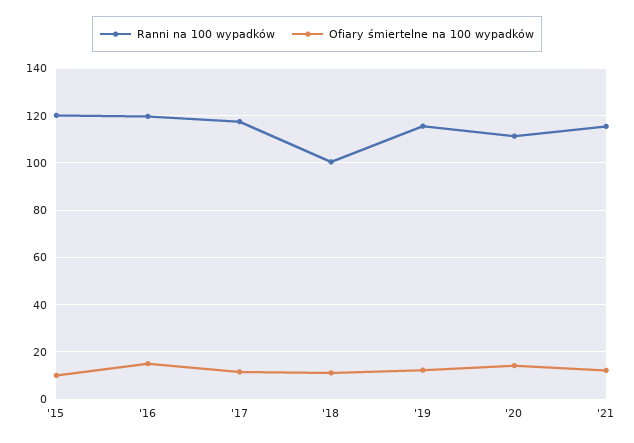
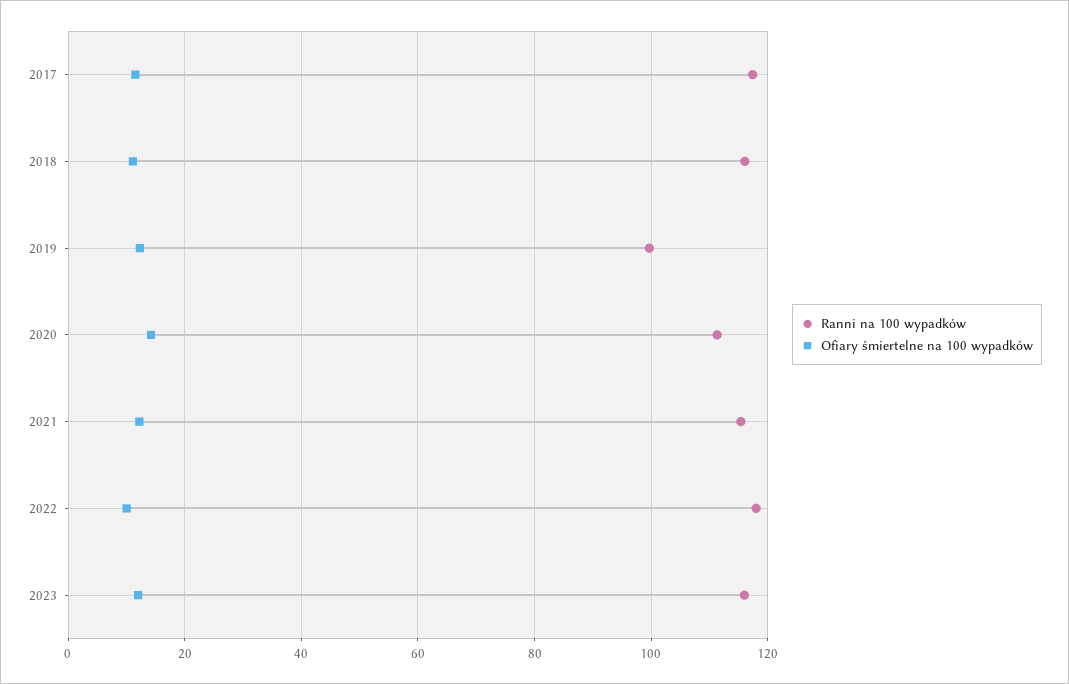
Ranni na 100 wypadków, '15: 120 -> none
Ofiary śmiertelne na 100 wypadków, '15: 10 -> none
Ranni na 100 wypadków, '16: 120 -> none
Ofiary śmiertelne na 100 wypadków, '16: 15 -> none
Ranni na 100 wypadków, '18: 100 -> 116
Ranni na 100 wypadków, '19: 115 -> 100
Ranni na 100 wypadków, 2022: none -> 118
Ofiary śmiertelne na 100 wypadków, 2022: none -> 10
Ranni na 100 wypadków, 2023: none -> 116
Ofiary śmiertelne na 100 wypadków, 2023: none -> 12

